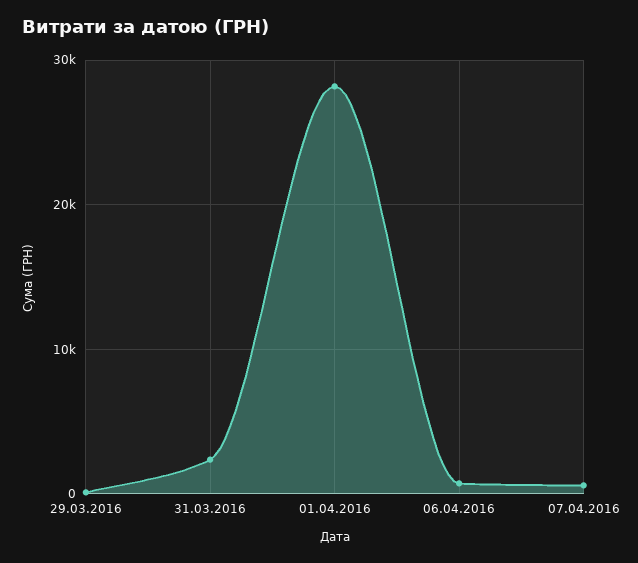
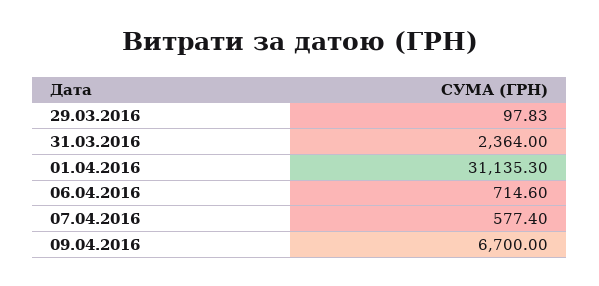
01.04.2016: 28000 -> 31135.3
09.04.2016: none -> 6700

